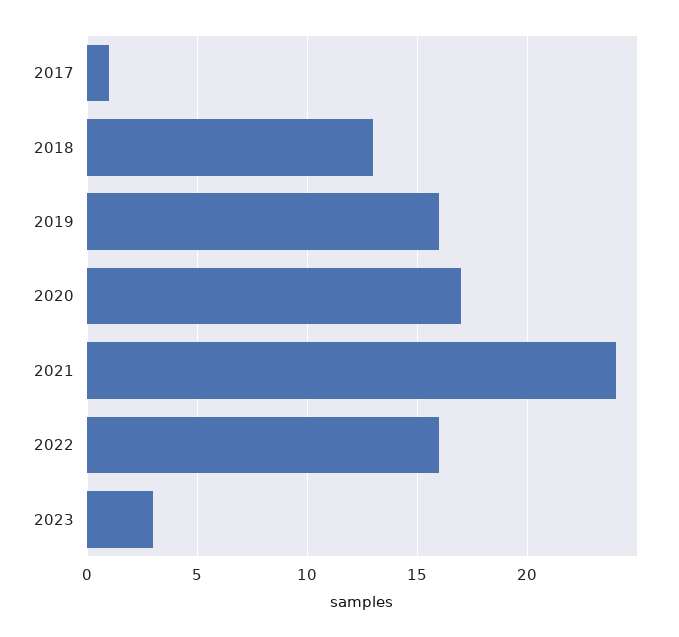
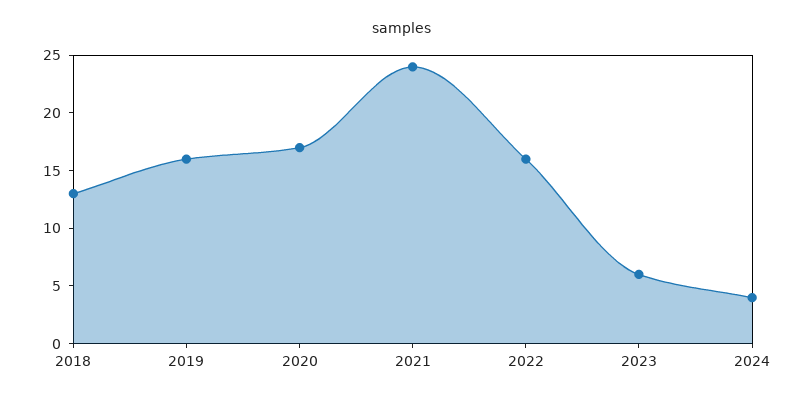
2017: 1 -> none
2023: 3 -> 6
2024: none -> 4

